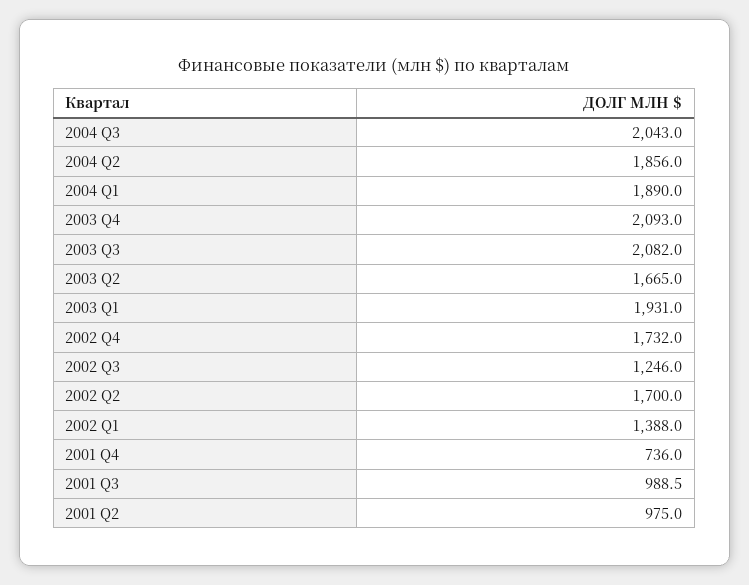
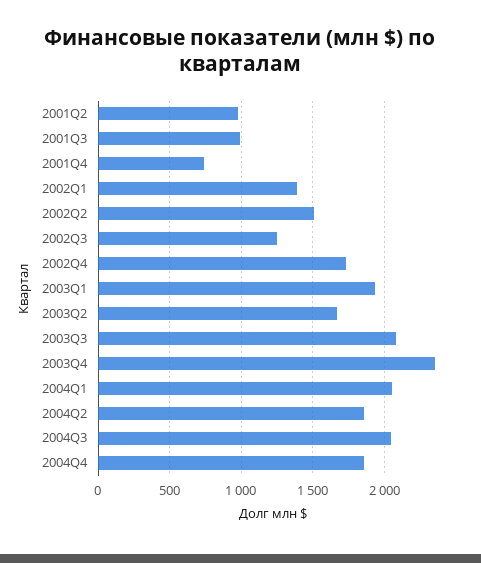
2004 Q1: 1890 -> 2050
2003 Q4: 2093 -> 2350
2002 Q2: 1700 -> 1500
2004Q4: none -> 1850

